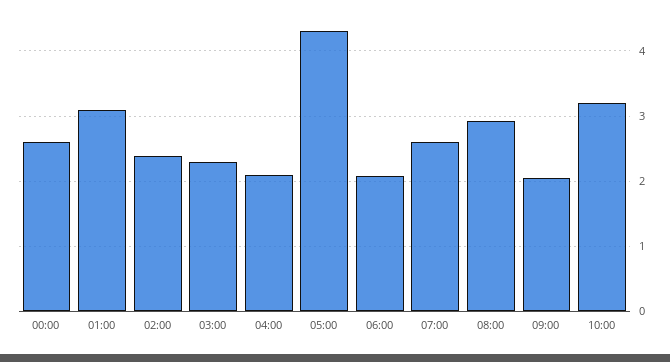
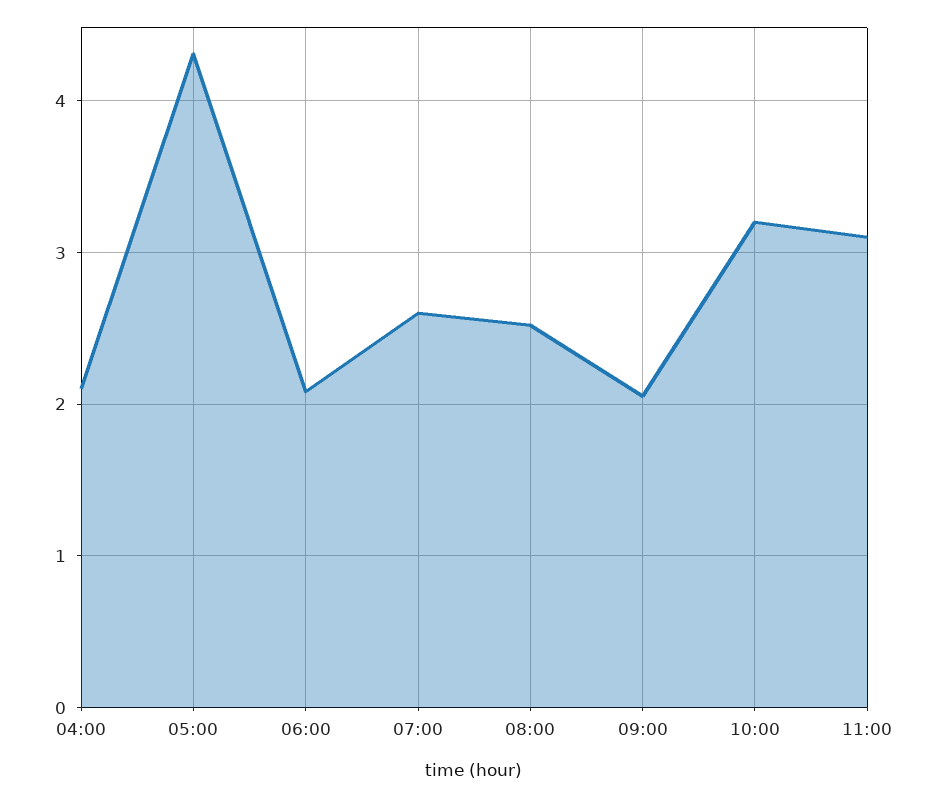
00:00: 2.6 -> none
01:00: 3.1 -> none
02:00: 2.4 -> none
03:00: 2.3 -> none
08:00: 2.9 -> 2.5
11:00: none -> 3.1

